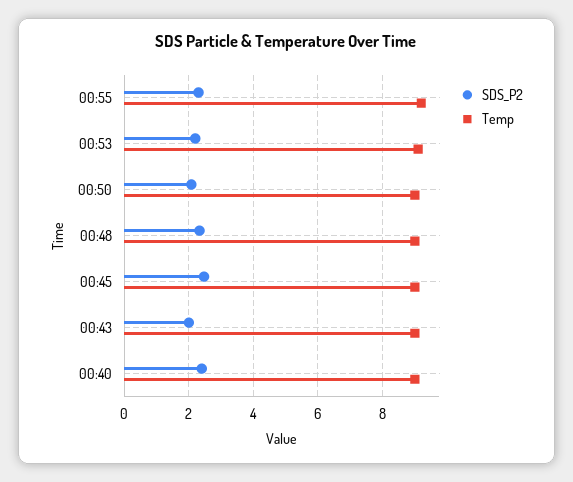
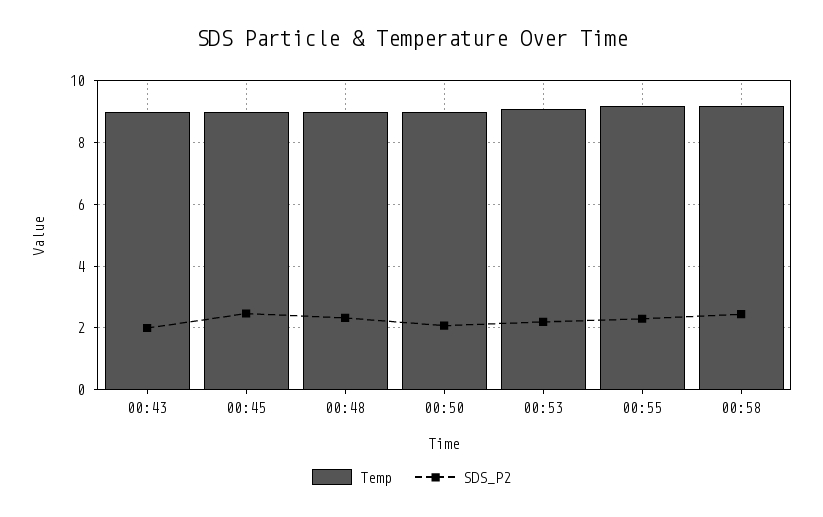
SDS_P2, 00:40: 2.4 -> none
Temp, 00:40: 9 -> none
Temp, 00:58: none -> 9.2
SDS_P2, 00:58: none -> 2.4

